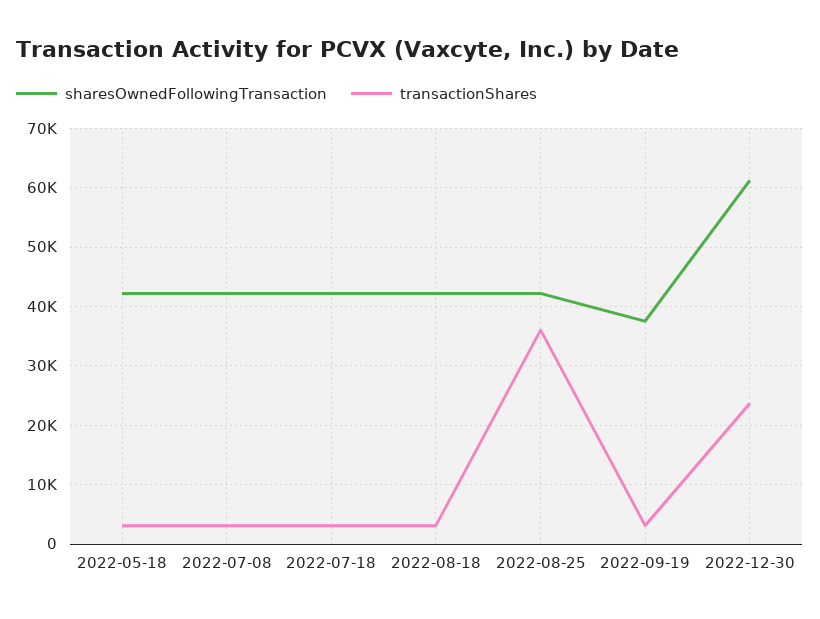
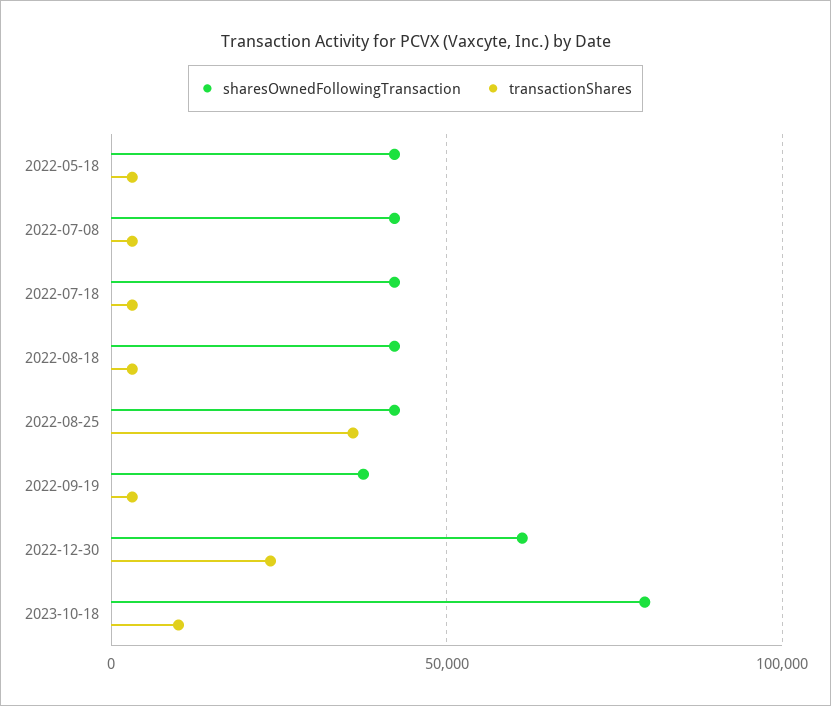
sharesOwnedFollowingTransaction, 2023-10-18: none -> 80000
transactionShares, 2023-10-18: none -> 10000

